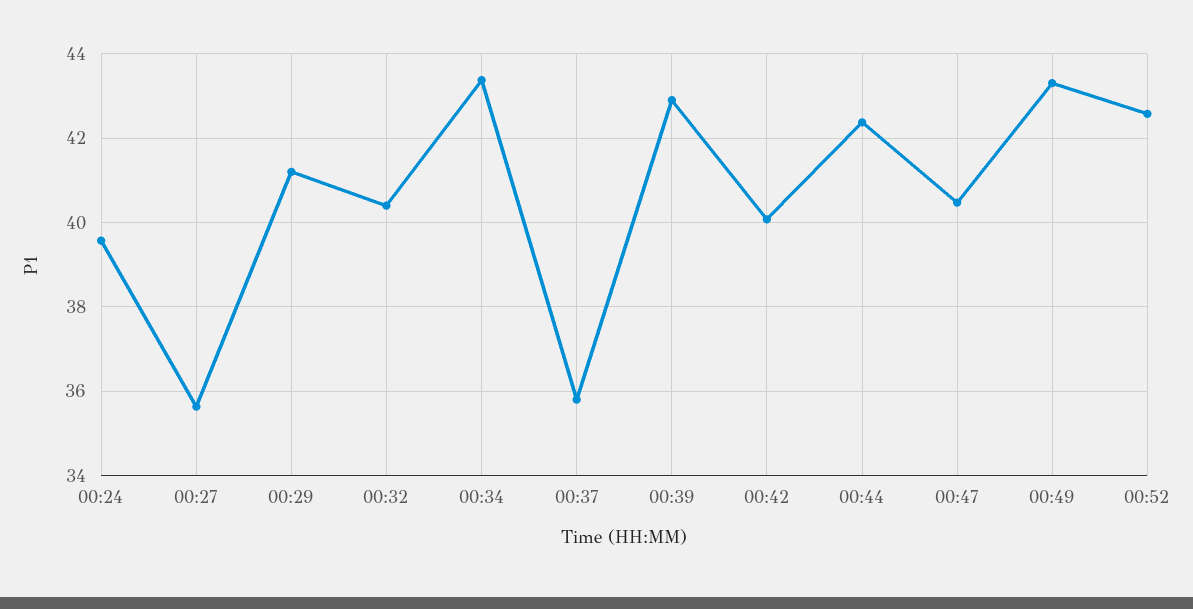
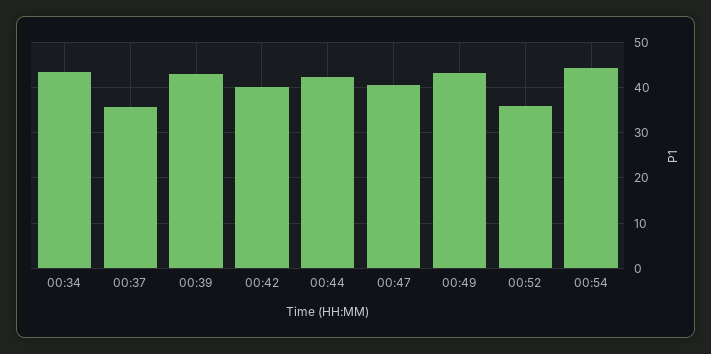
00:24: 39.6 -> none
00:27: 35.6 -> none
00:29: 41.2 -> none
00:32: 40.4 -> none
00:52: 42.6 -> 36
00:54: none -> 44

